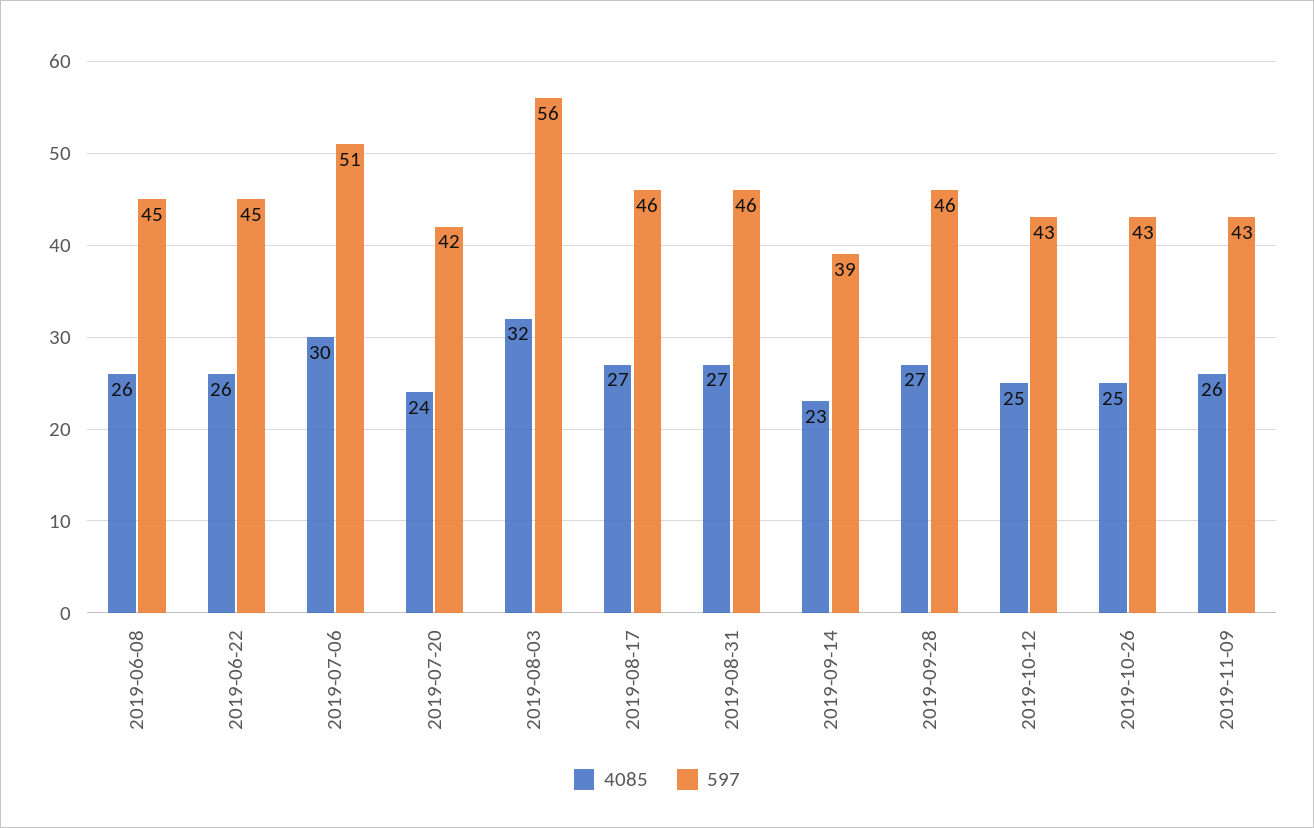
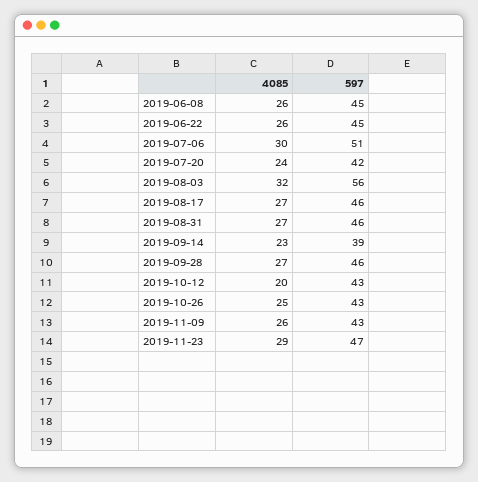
4085, 2019-10-12: 25 -> 20
4085, 2019-11-23: none -> 29
597, 2019-11-23: none -> 47

